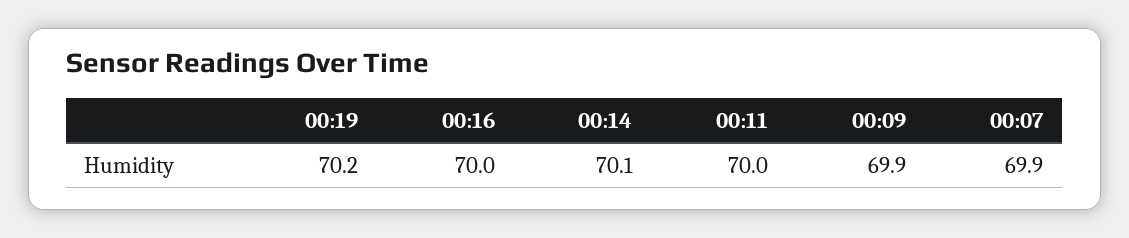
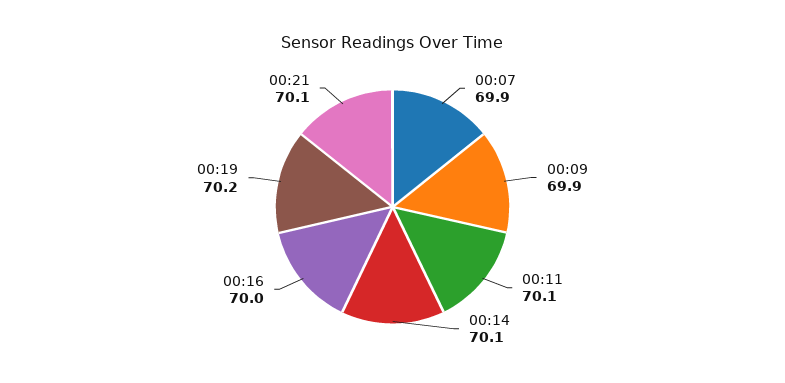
00:11: 70 -> 70.1
00:21: none -> 70.1

